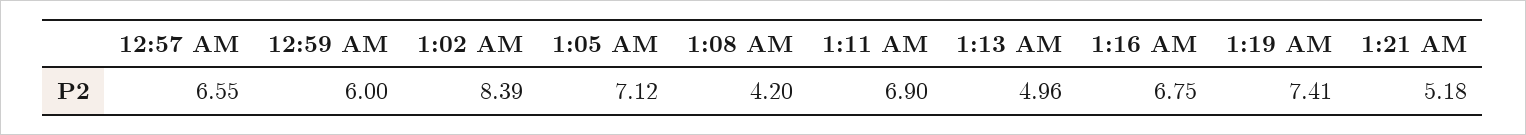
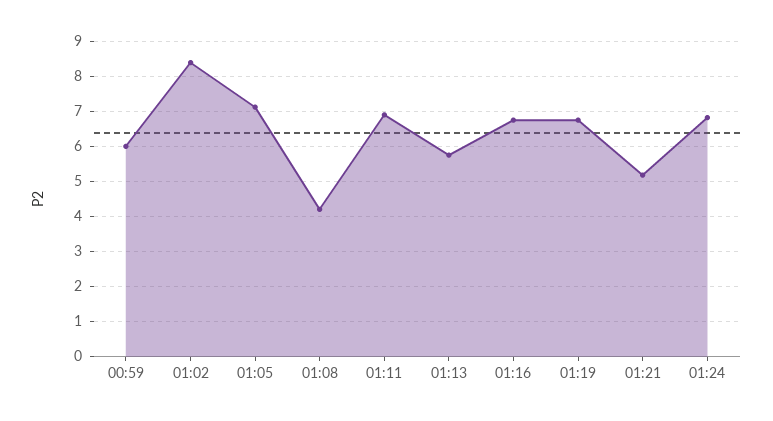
12:57 AM: 6.55 -> none
1:13 AM: 4.96 -> 5.8
1:19 AM: 7.41 -> 6.8
01:24: none -> 6.8

